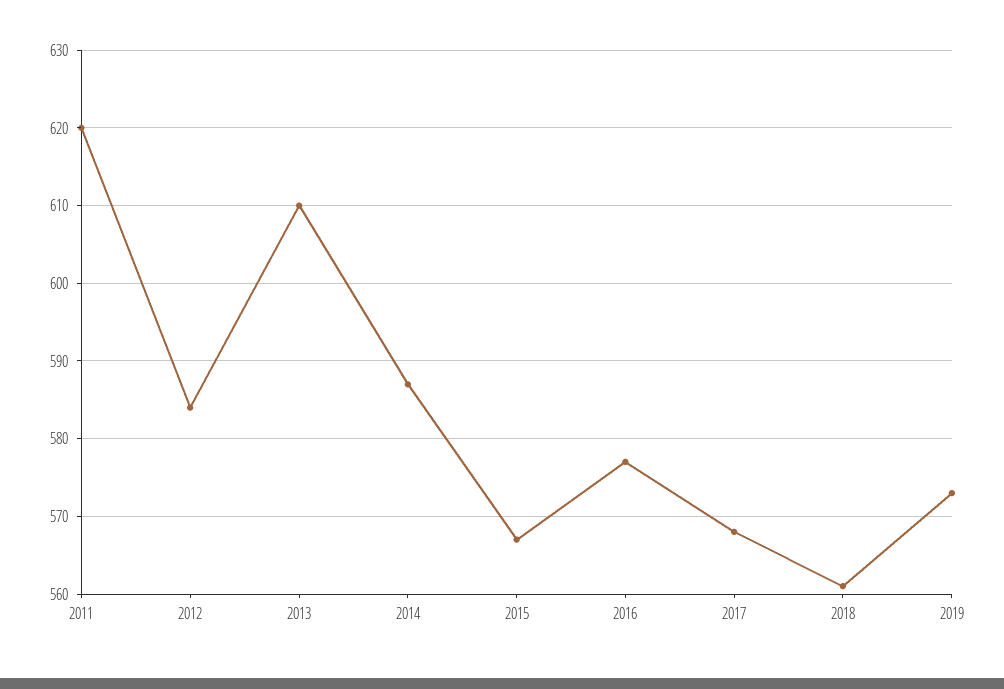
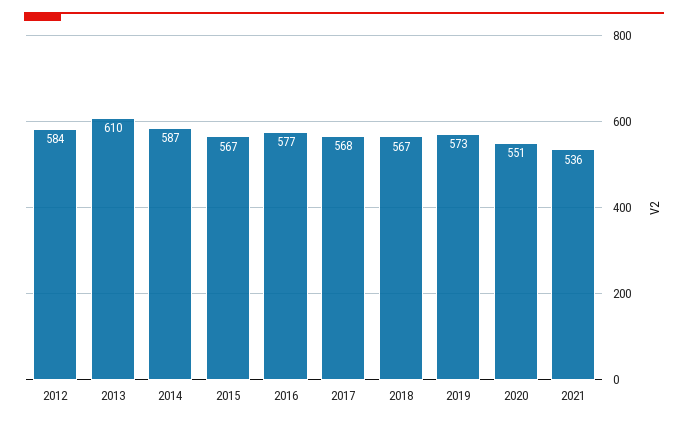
2011: 620 -> none
2018: 561 -> 567
2020: none -> 551
2021: none -> 536

